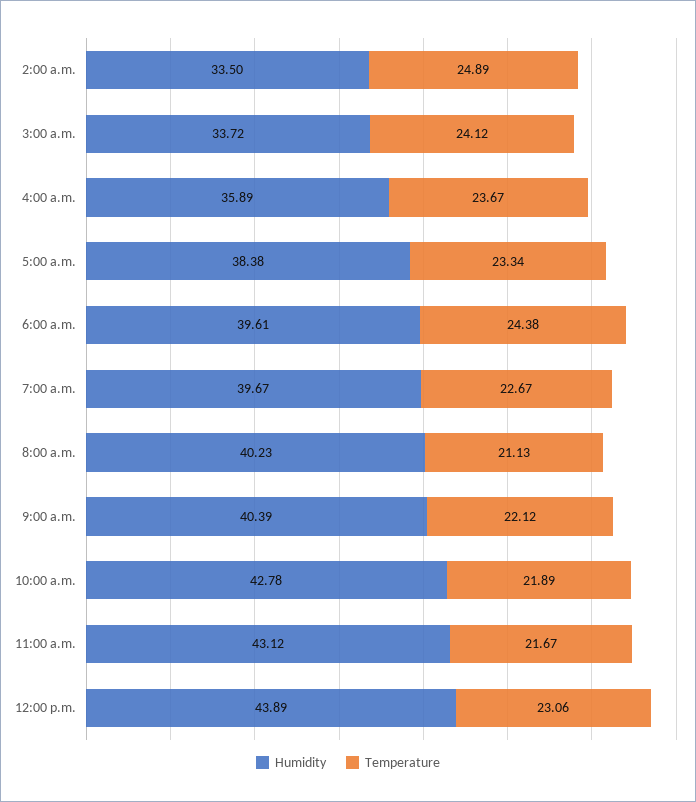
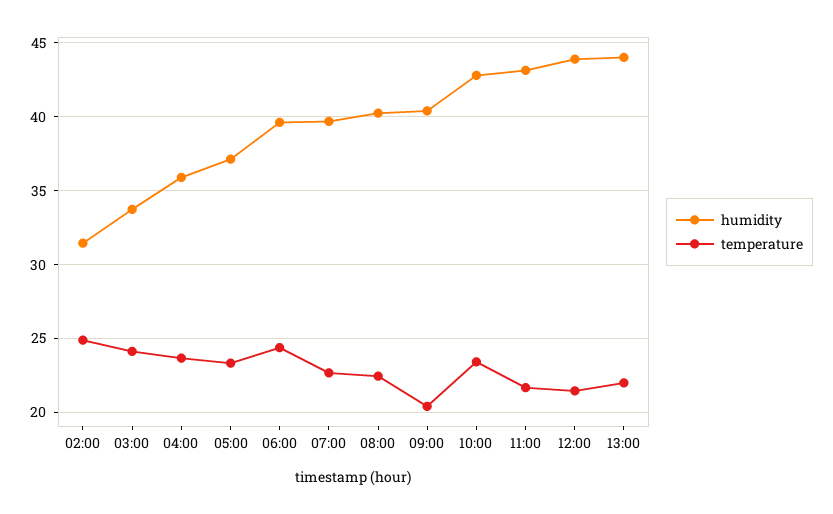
Humidity, 2:00 a.m.: 33.5 -> 31.5
Humidity, 5:00 a.m.: 38.38 -> 37
Temperature, 8:00 a.m.: 21.13 -> 22.5
Temperature, 9:00 a.m.: 22.12 -> 20.5
Temperature, 10:00 a.m.: 21.89 -> 23.5
Temperature, 12:00 p.m.: 23.06 -> 21.5
Humidity, 13:00: none -> 44
Temperature, 13:00: none -> 22

